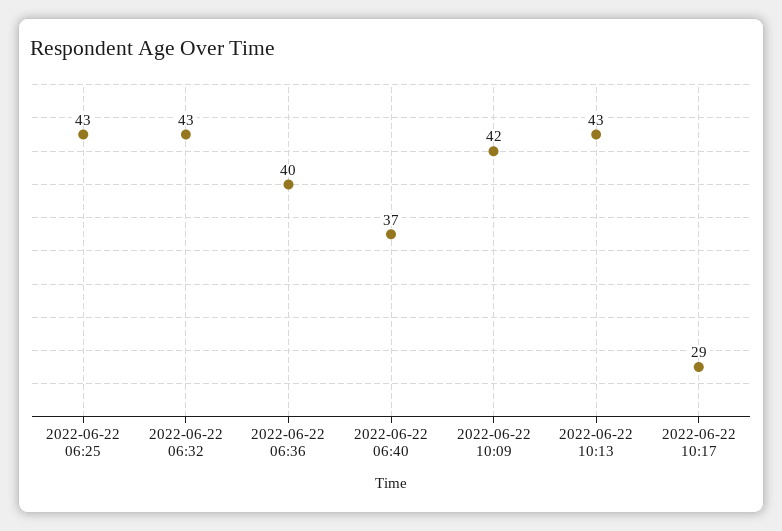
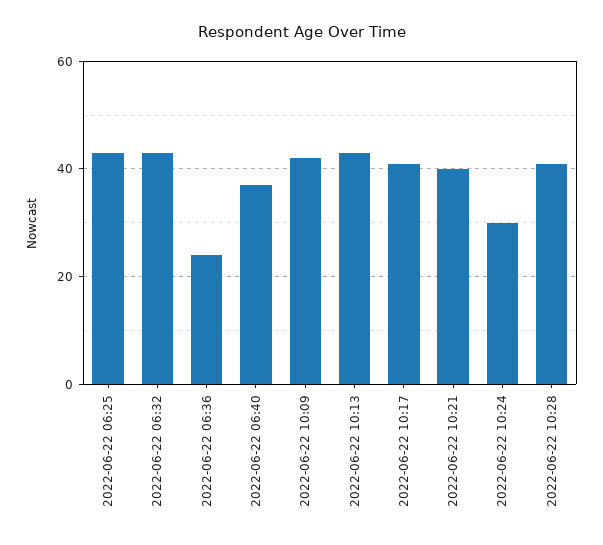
2022-06-22 06:36: 40 -> 25
2022-06-22 10:17: 29 -> 40
2022-06-22 10:21: none -> 40
2022-06-22 10:24: none -> 30
2022-06-22 10:28: none -> 40

